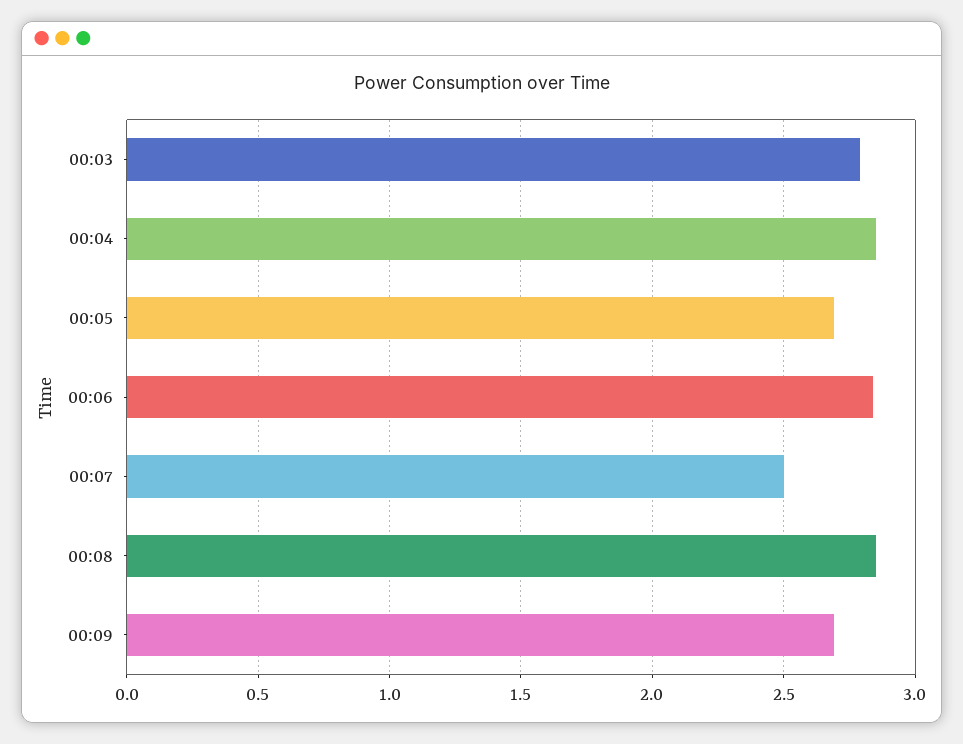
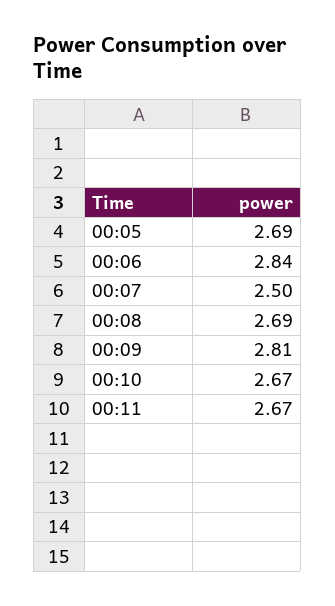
00:03: 2.8 -> none
00:04: 2.85 -> none
00:08: 2.85 -> 2.69
00:09: 2.7 -> 2.81
00:10: none -> 2.67
00:11: none -> 2.67

